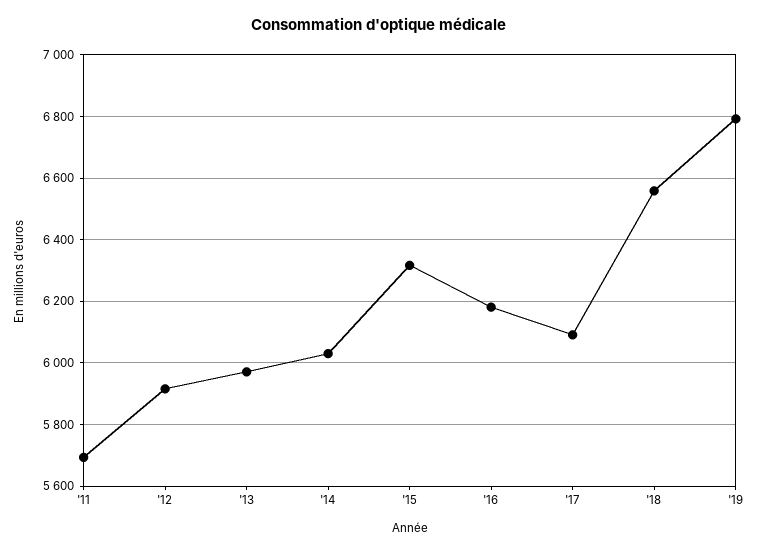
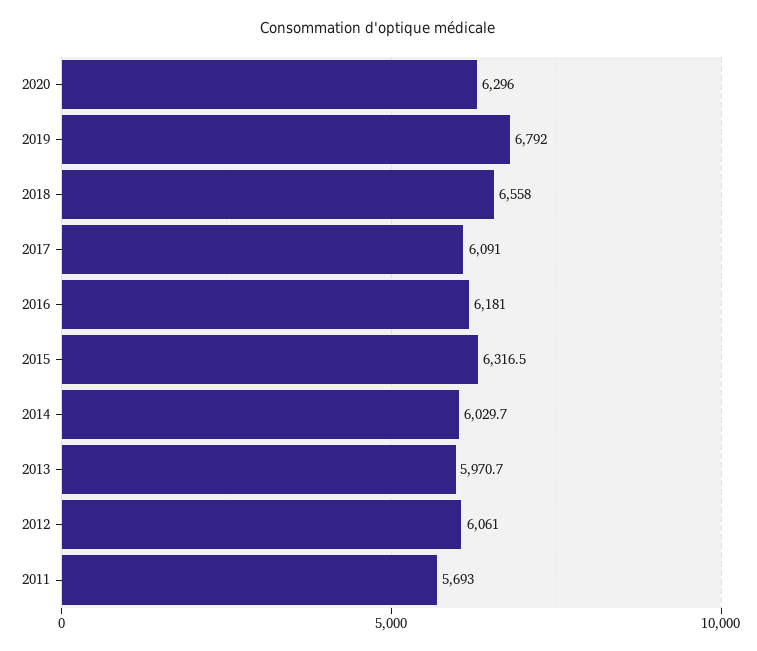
'12: 5920 -> 6061
2020: none -> 6296

